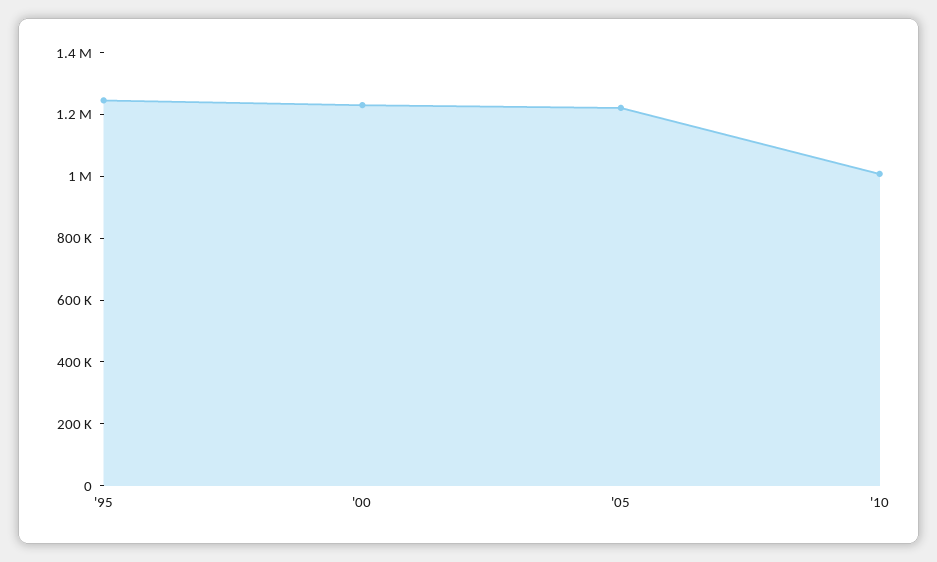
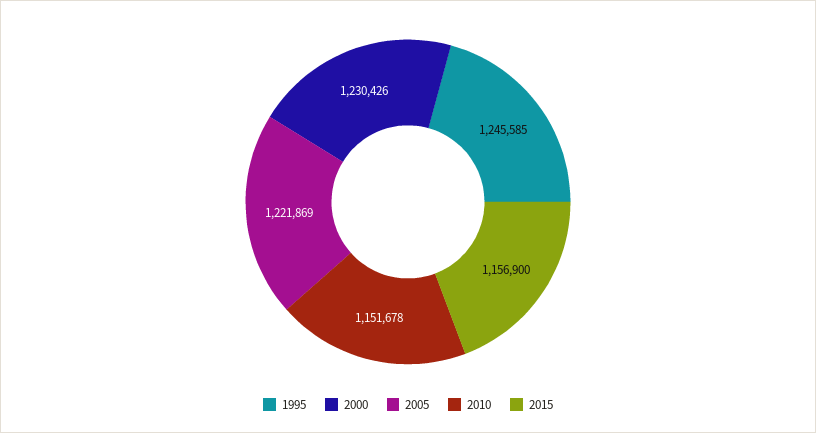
'10: 1000000 -> 1151678
2015: none -> 1156900

